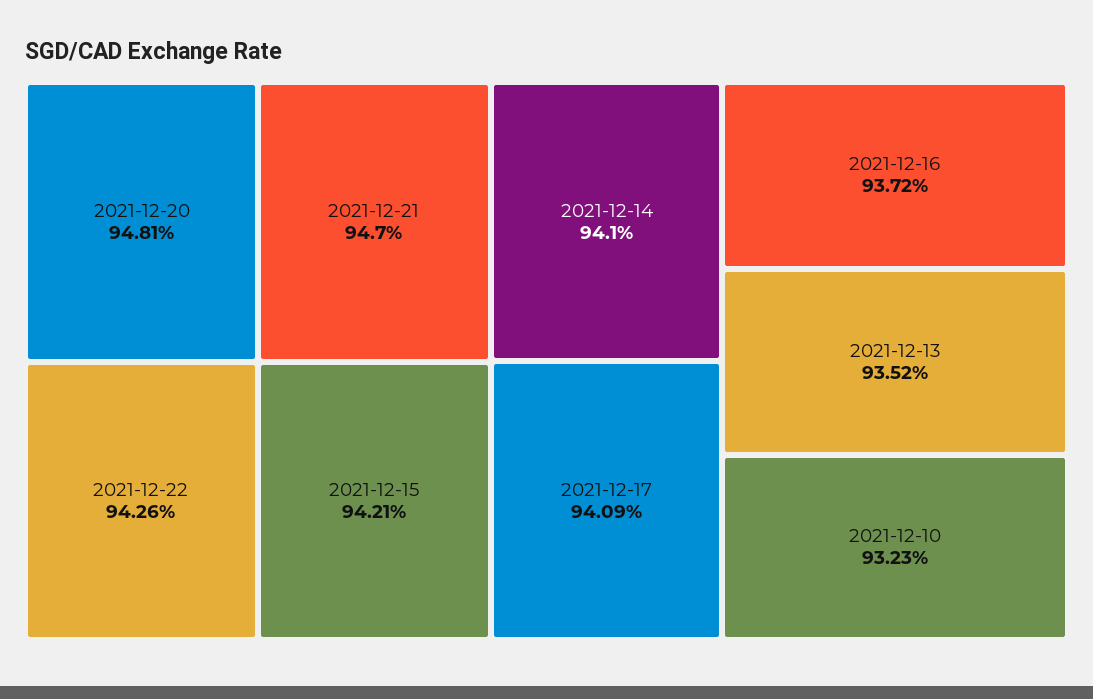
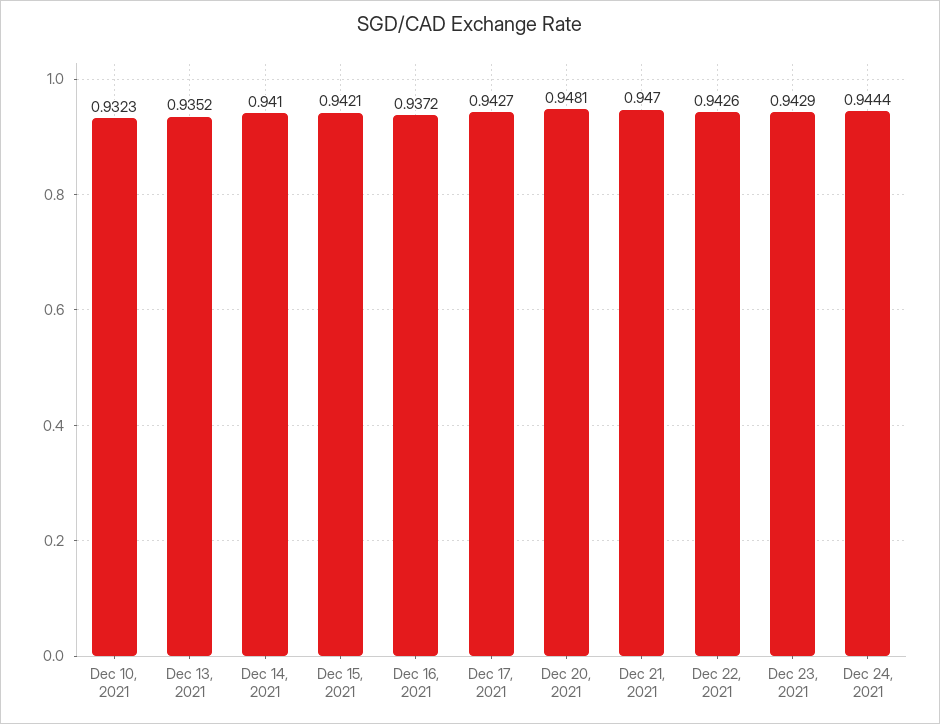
2021-12-17: 0.9409 -> 0.9427
Dec 23, 2021: none -> 0.9429
Dec 24, 2021: none -> 0.9444

